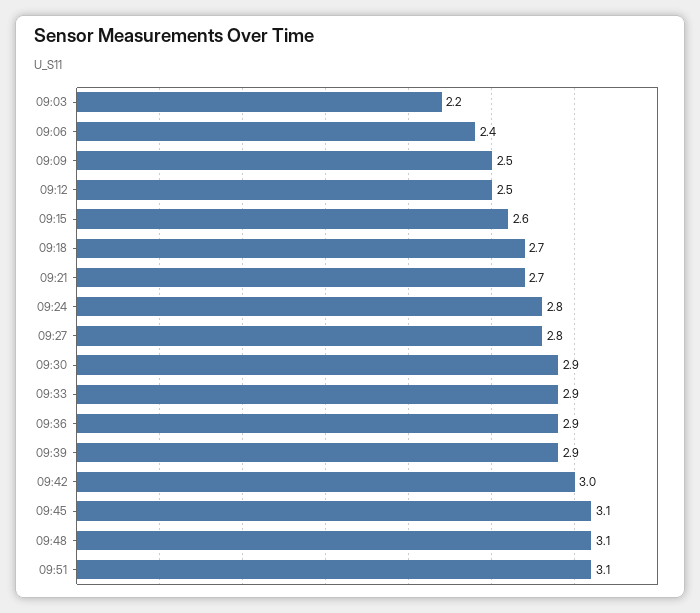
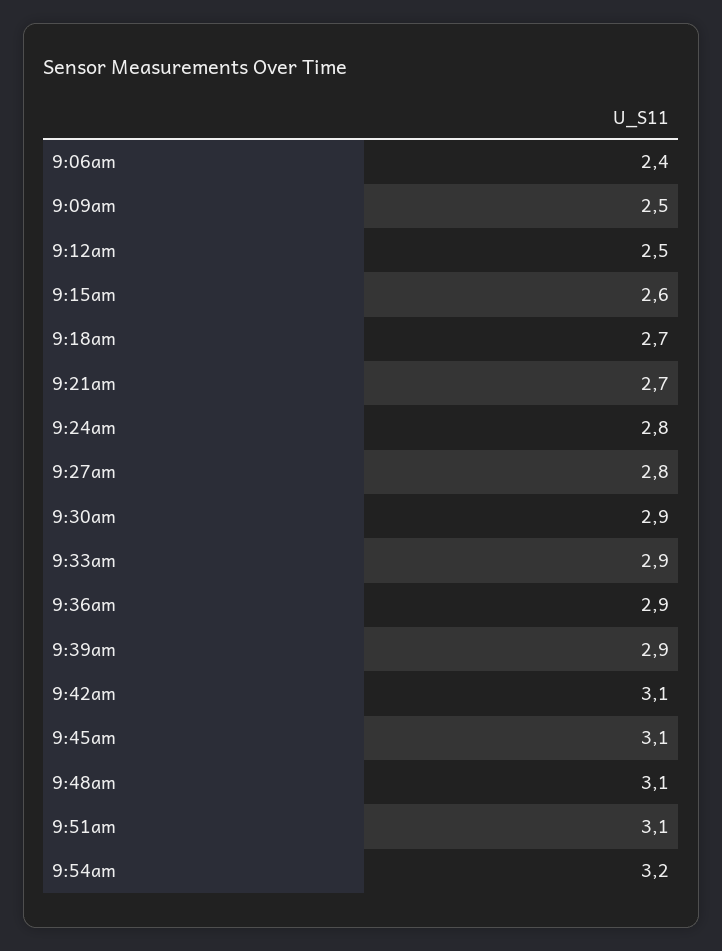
09:03: 2.2 -> none
09:42: 3 -> 3.1
9:54am: none -> 3.2

